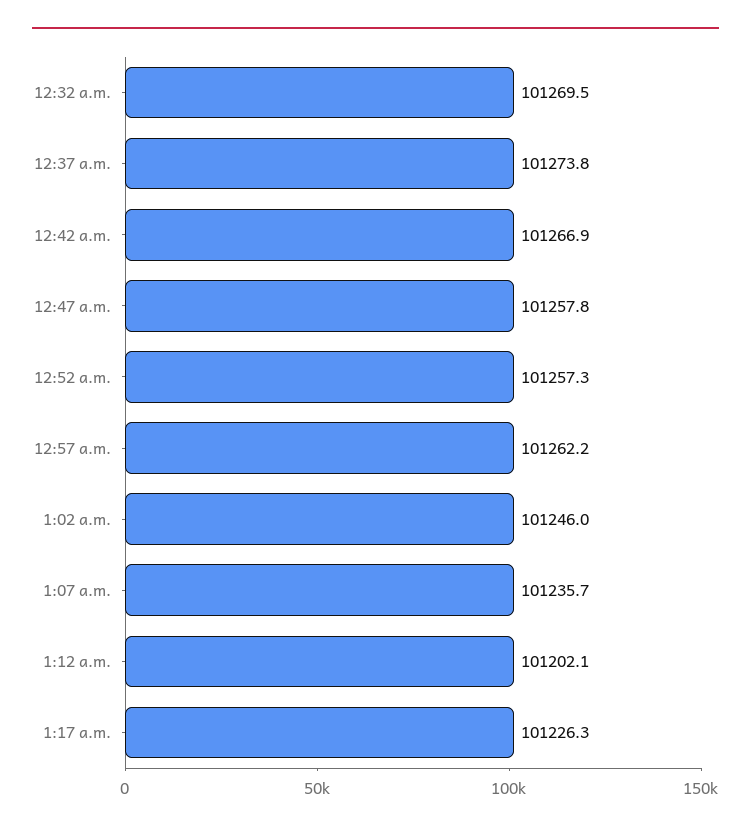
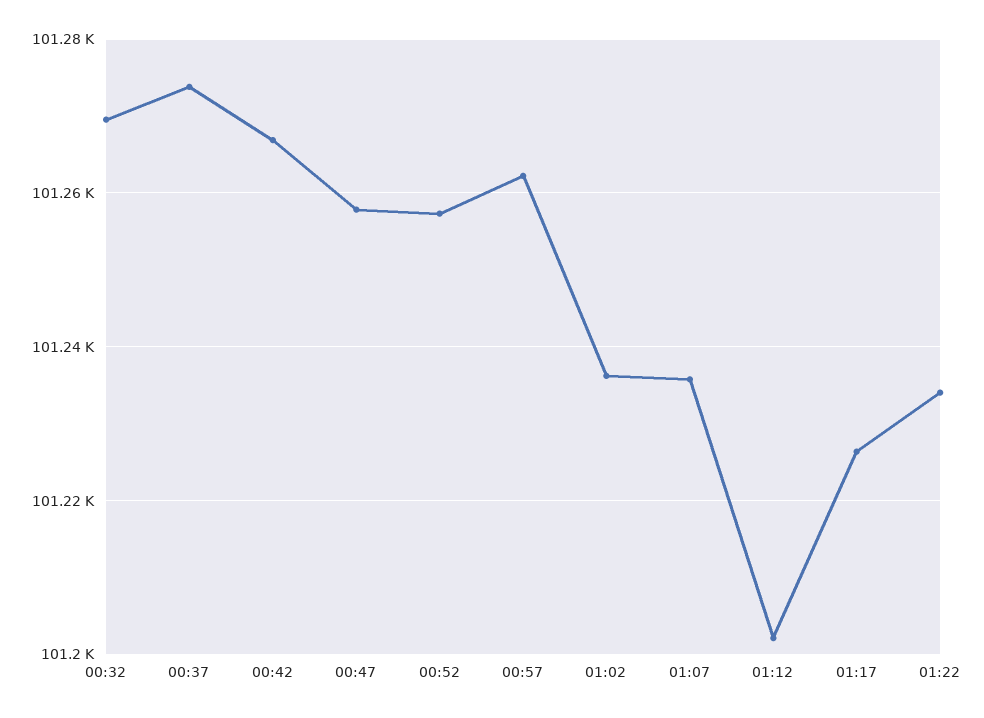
1:02 a.m.: 101246 -> 101236
01:22: none -> 101234

